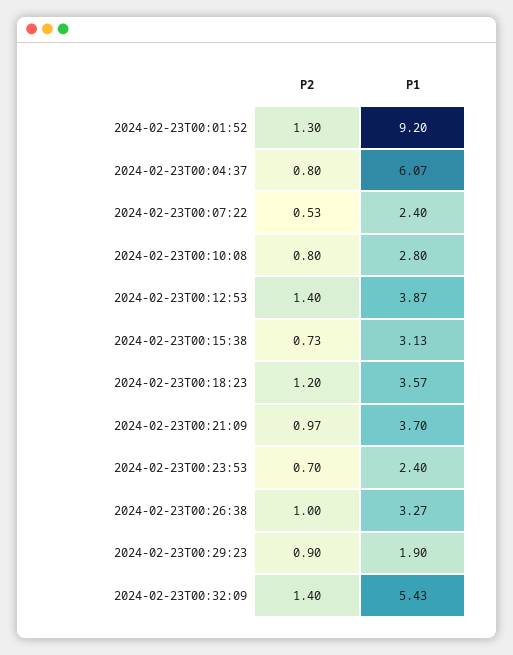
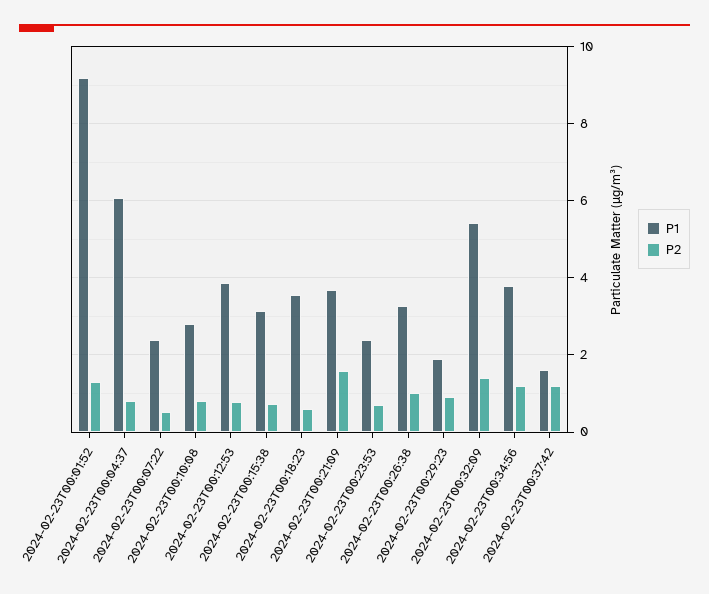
P2, 2024-02-23T00:12:53: 1.4 -> 0.8
P2, 2024-02-23T00:18:23: 1.2 -> 0.6
P2, 2024-02-23T00:21:09: 0.97 -> 1.6
P1, 2024-02-23T00:34:56: none -> 3.8
P2, 2024-02-23T00:34:56: none -> 1.2
P1, 2024-02-23T00:37:42: none -> 1.6
P2, 2024-02-23T00:37:42: none -> 1.2

